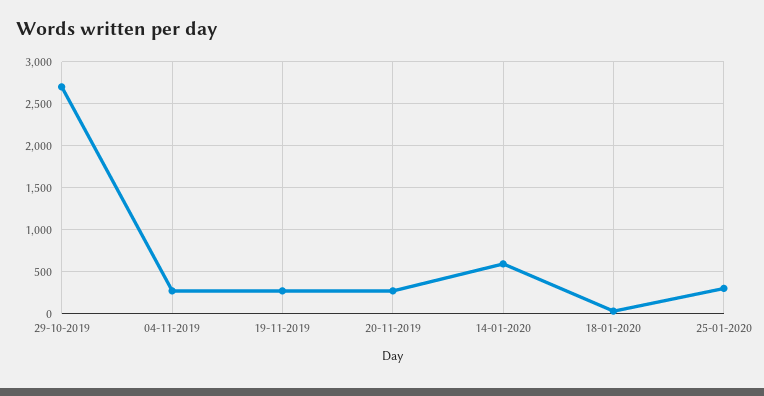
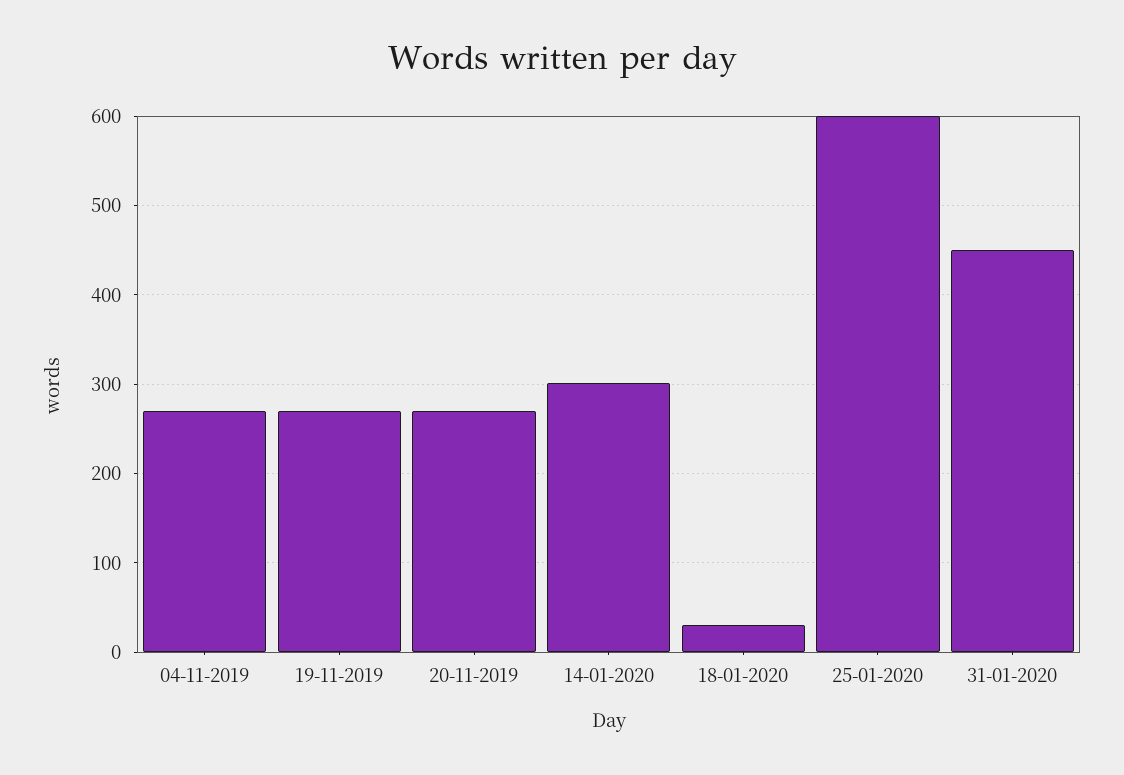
29-10-2019: 2700 -> none
14-01-2020: 600 -> 300
25-01-2020: 300 -> 600
31-01-2020: none -> 450

